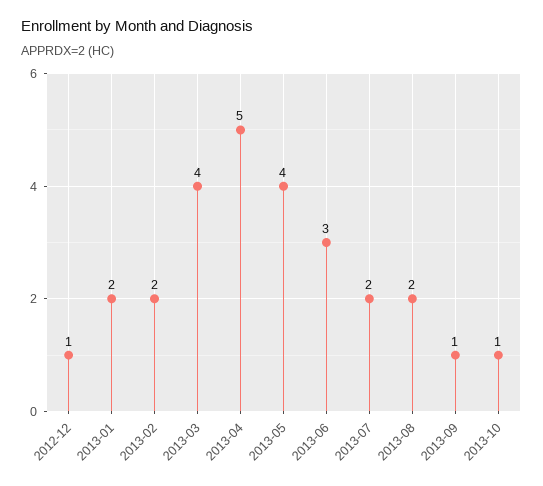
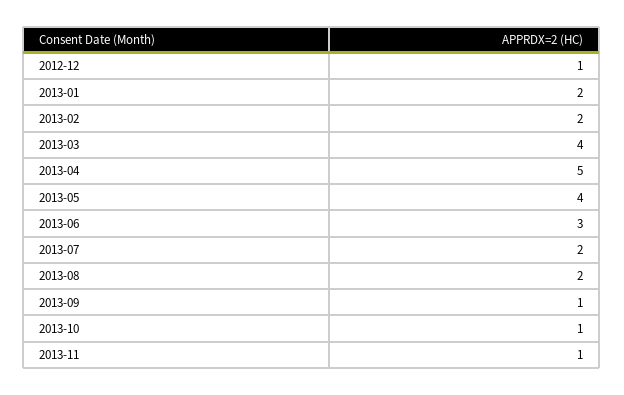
2013-11: none -> 1

